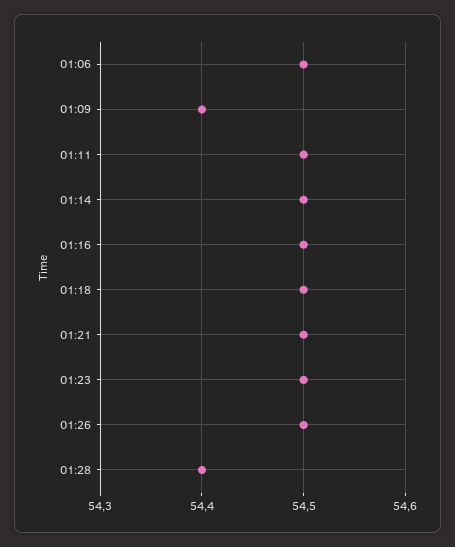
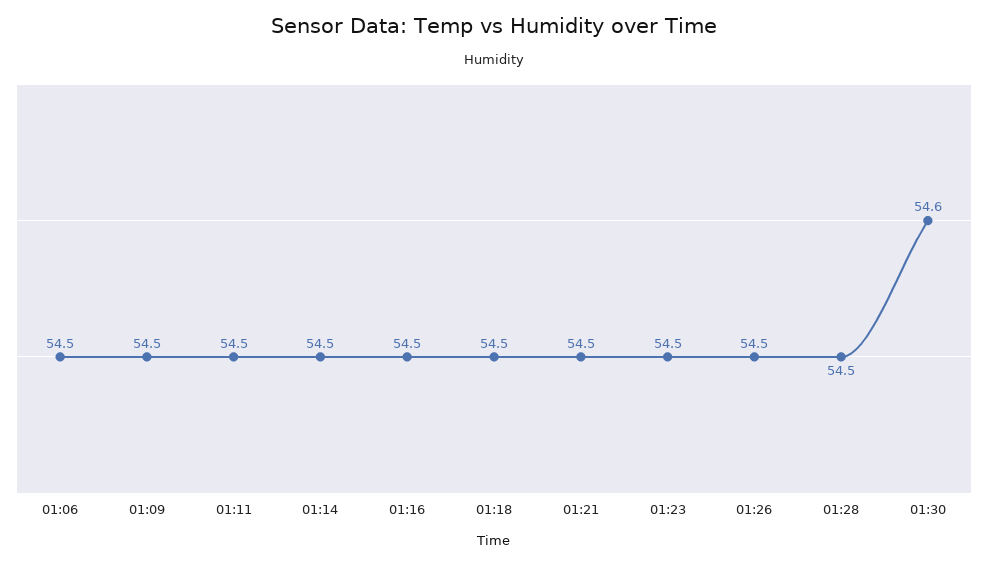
01:09: 54.4 -> 54.5
01:28: 54.4 -> 54.5
01:30: none -> 54.6

